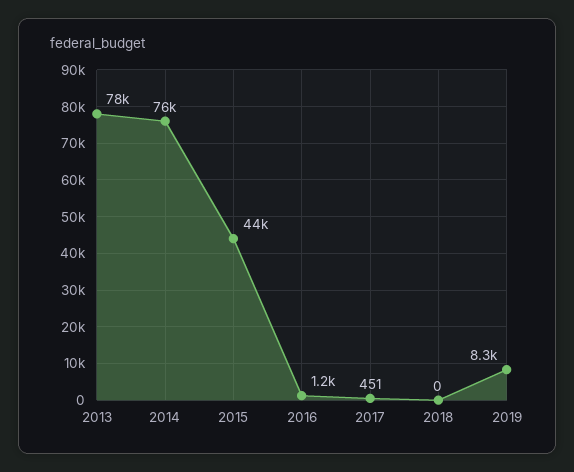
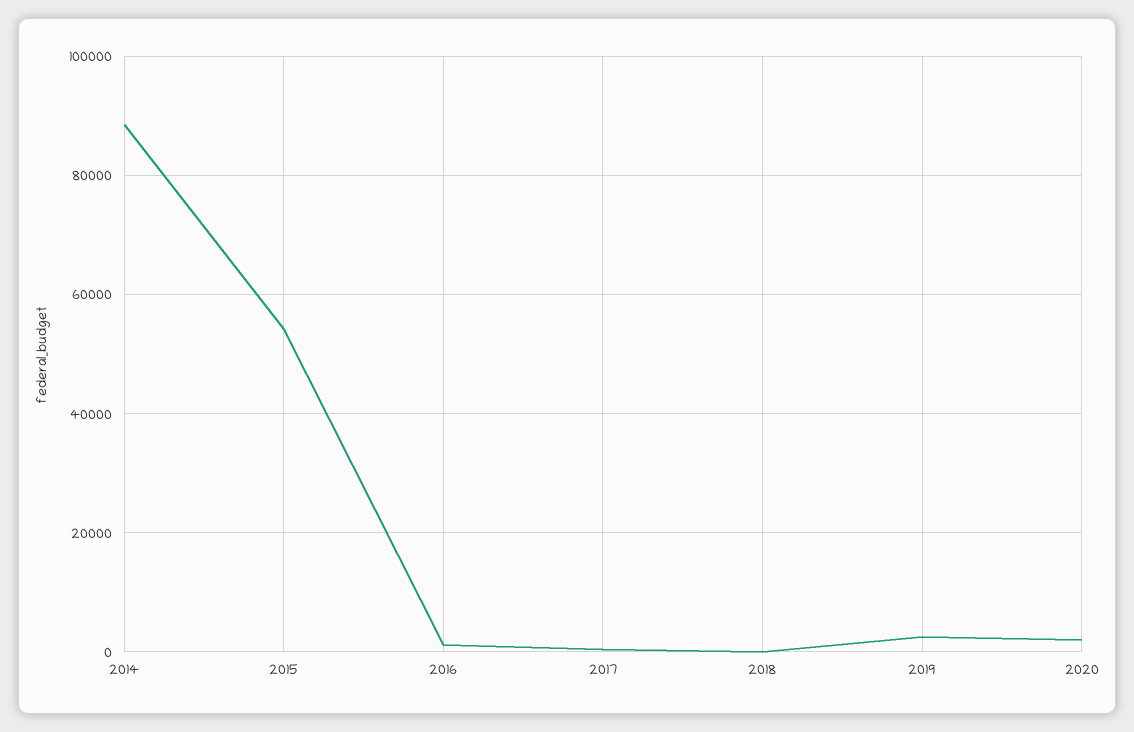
2013: 78000 -> none
2014: 76000 -> 88000
2015: 44000 -> 54000
2019: 8300 -> 2000
2020: none -> 2000

